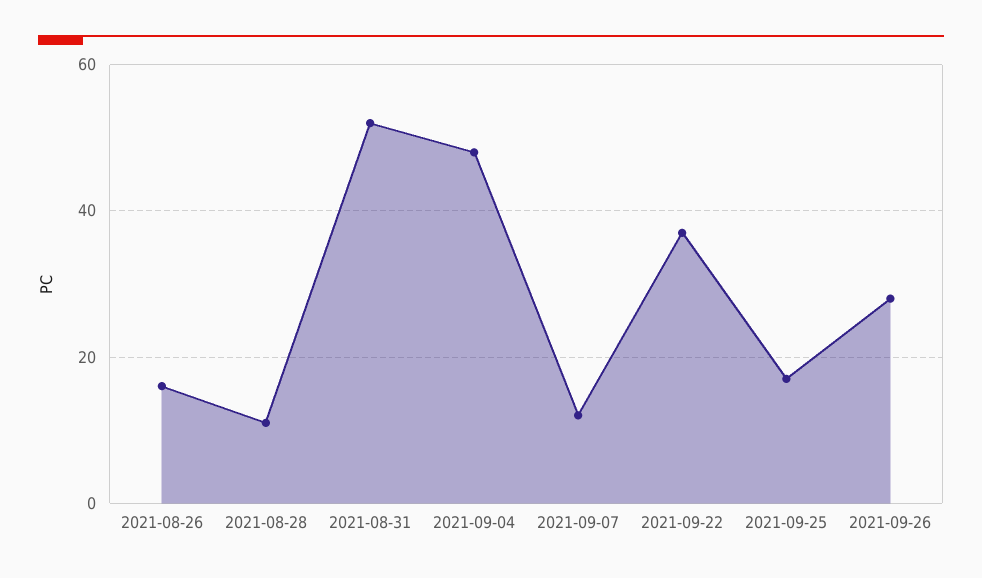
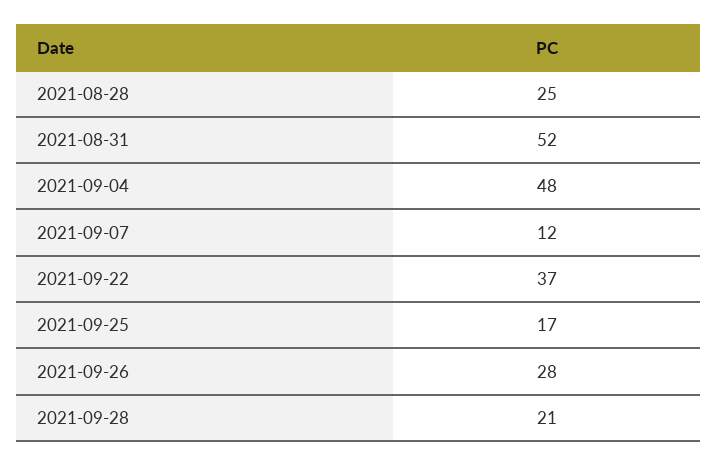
2021-08-26: 15 -> none
2021-08-28: 10 -> 25
2021-09-28: none -> 21

